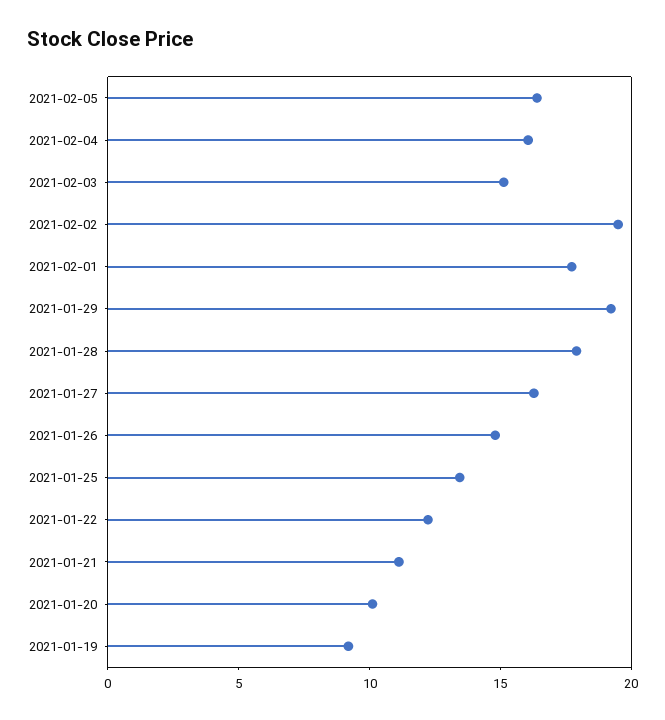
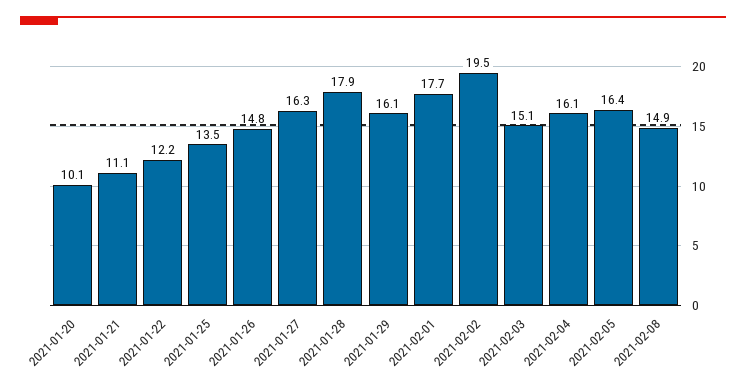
2021-01-29: 19 -> 16.1
2021-01-19: 9 -> none
2021-02-08: none -> 14.9

